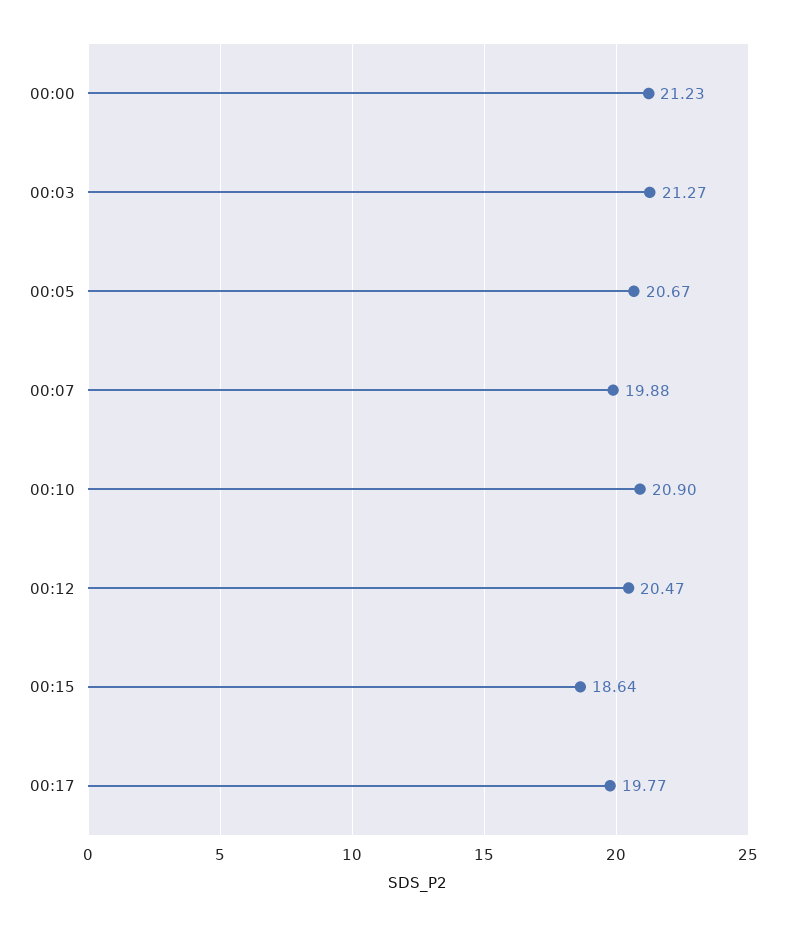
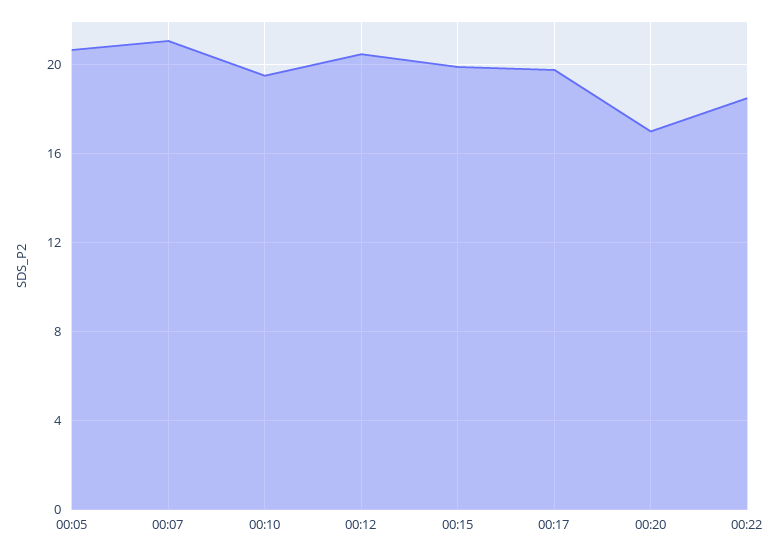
00:00: 21.23 -> none
00:03: 21.27 -> none
00:07: 19.88 -> 21
00:10: 20.9 -> 19.5
00:15: 18.64 -> 20
00:20: none -> 17
00:22: none -> 18.5

